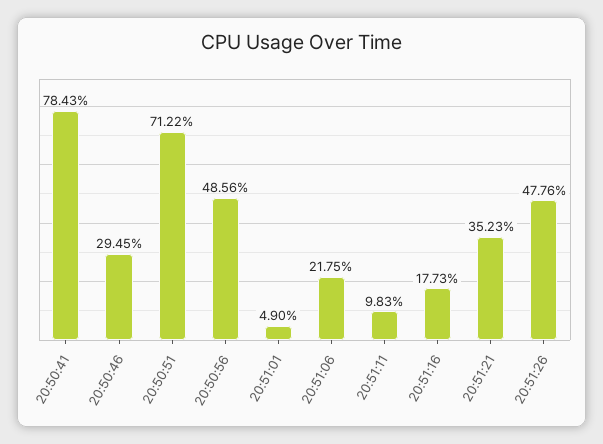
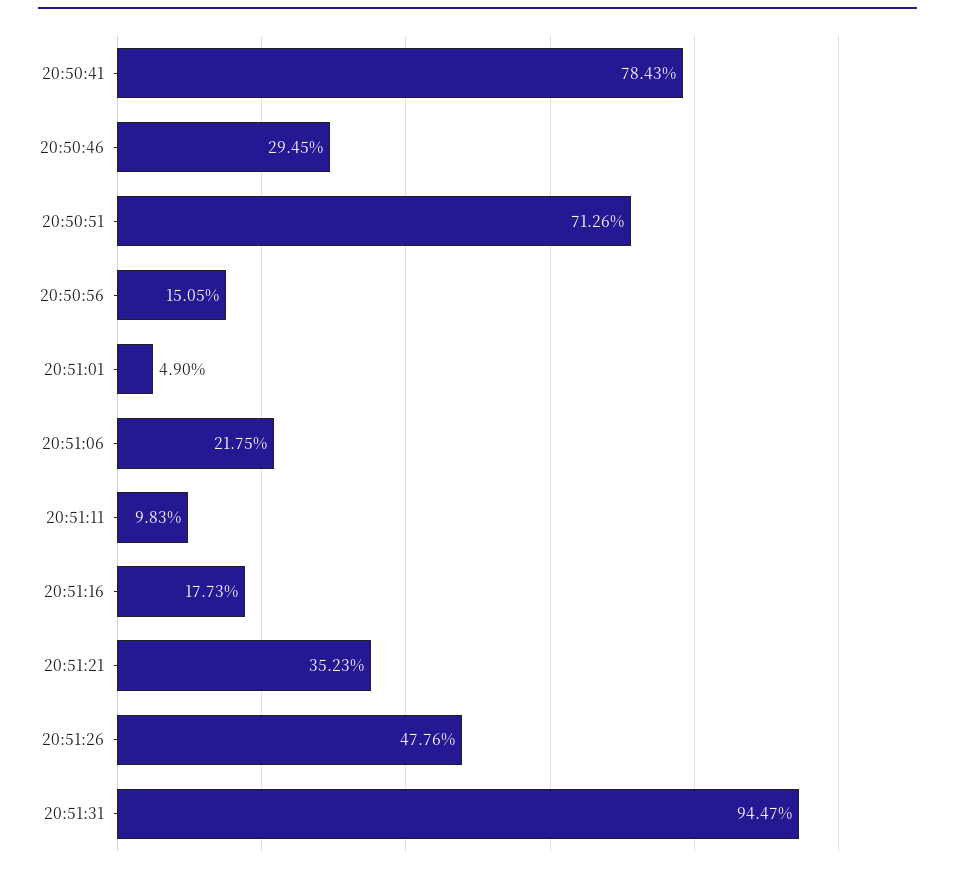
20:50:51: 71.22 -> 71.26
20:50:56: 48.56 -> 15.05
20:51:31: none -> 94.47

